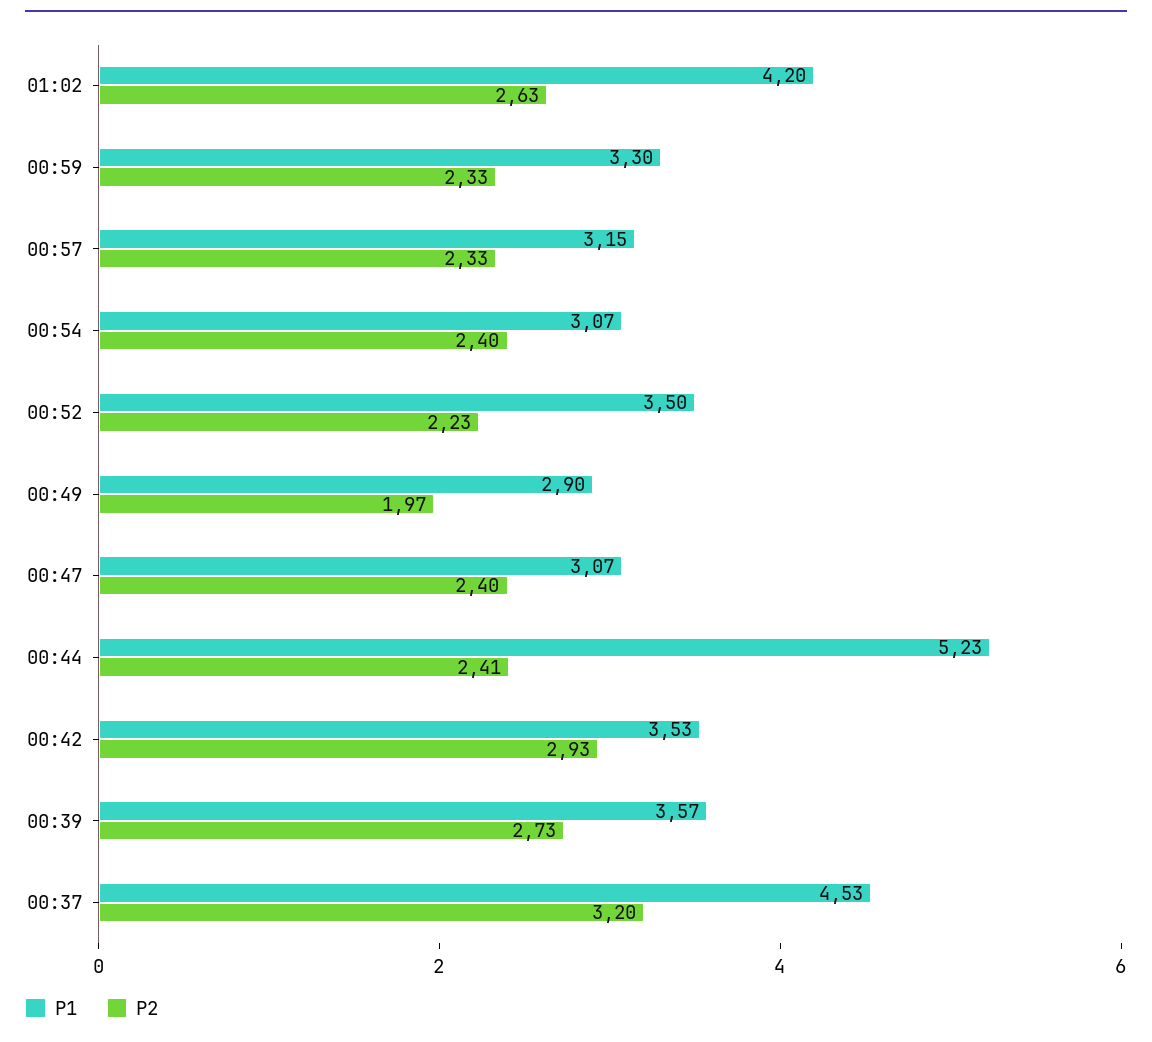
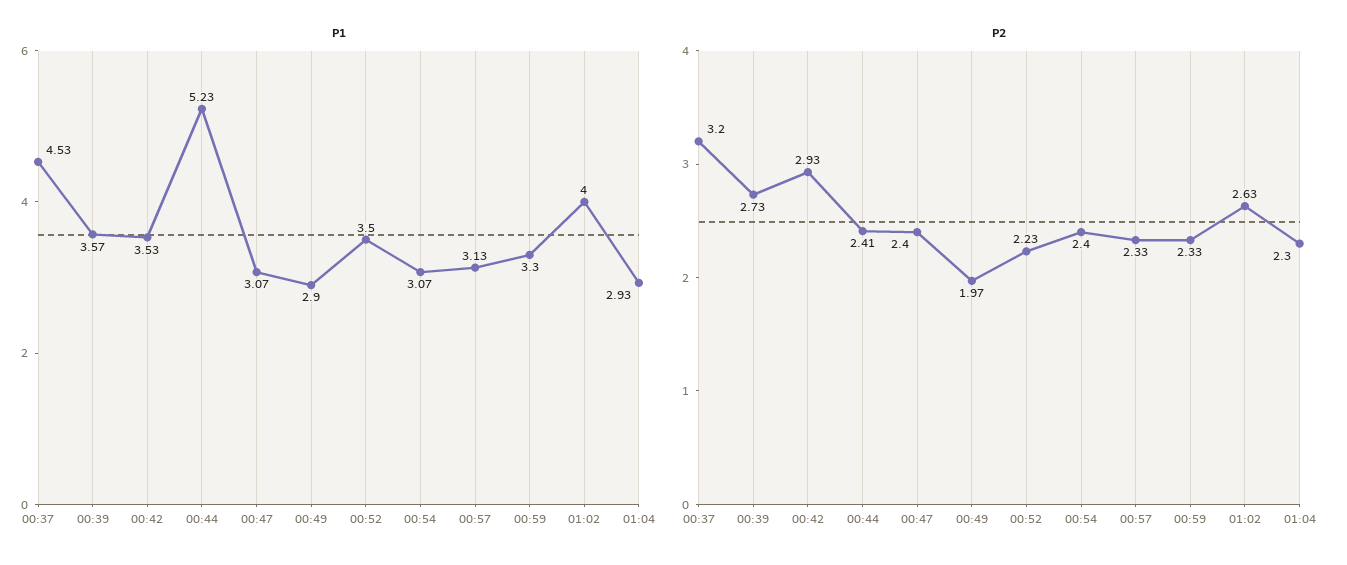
P1, 01:02: 4.2 -> 4
P1, 00:57: 3.15 -> 3.13
P1, 01:04: none -> 2.93
P2, 01:04: none -> 2.3

